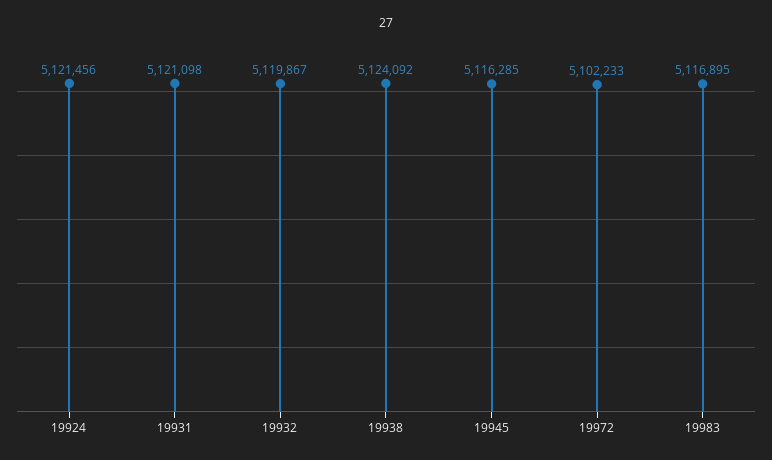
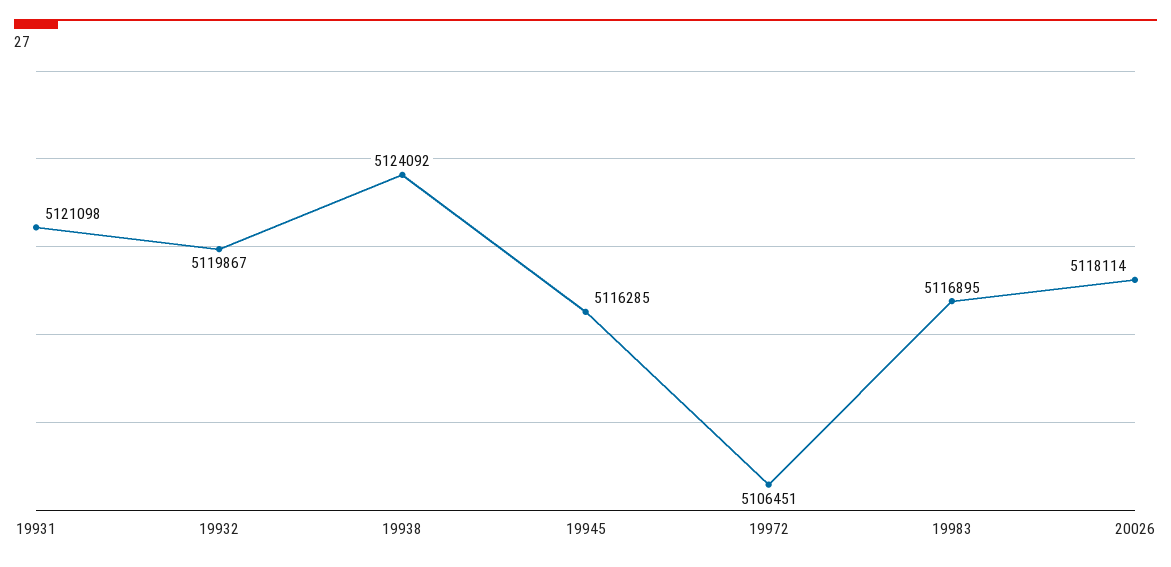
19924: 5121456 -> none
19972: 5102233 -> 5106451
20026: none -> 5118114

